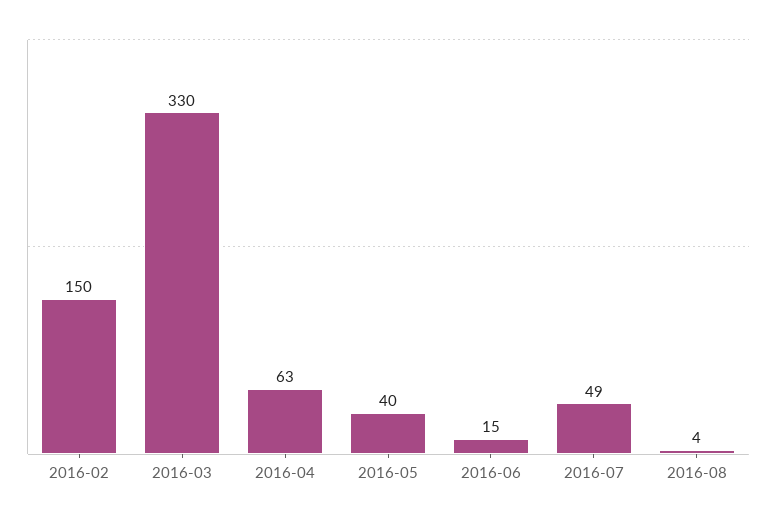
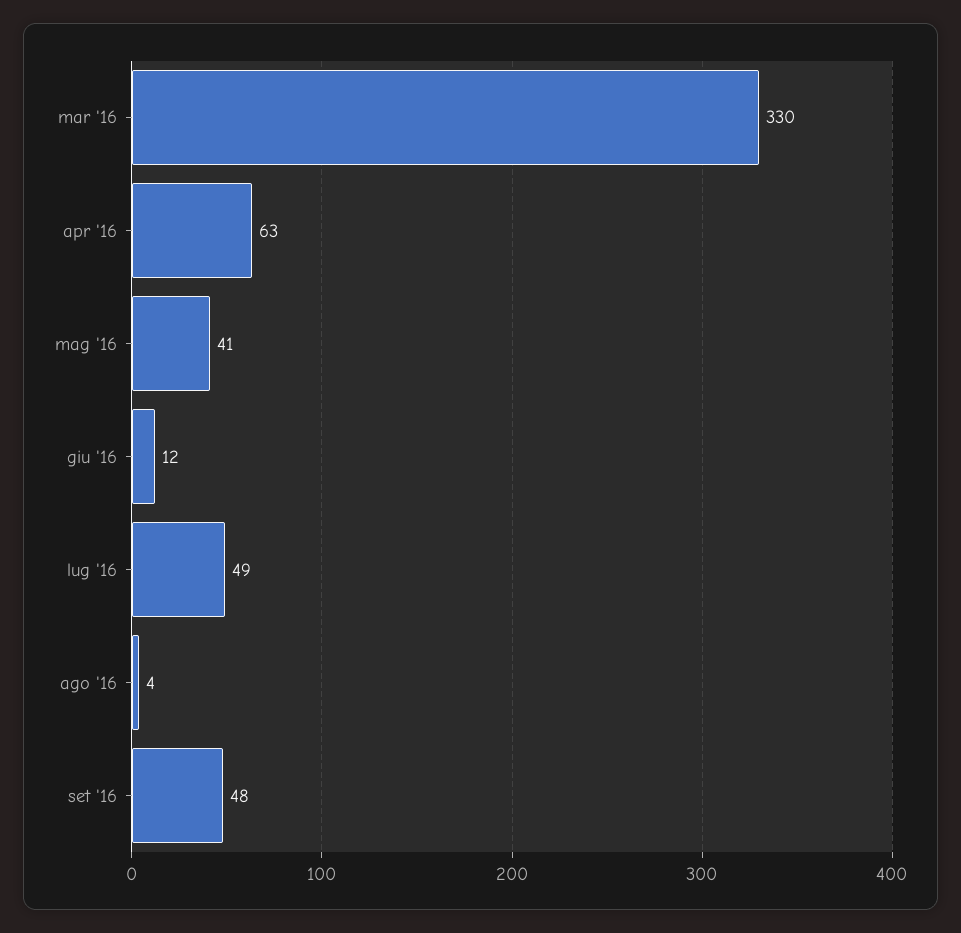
2016-02: 150 -> none
2016-05: 40 -> 41
2016-06: 15 -> 12
set '16: none -> 48

